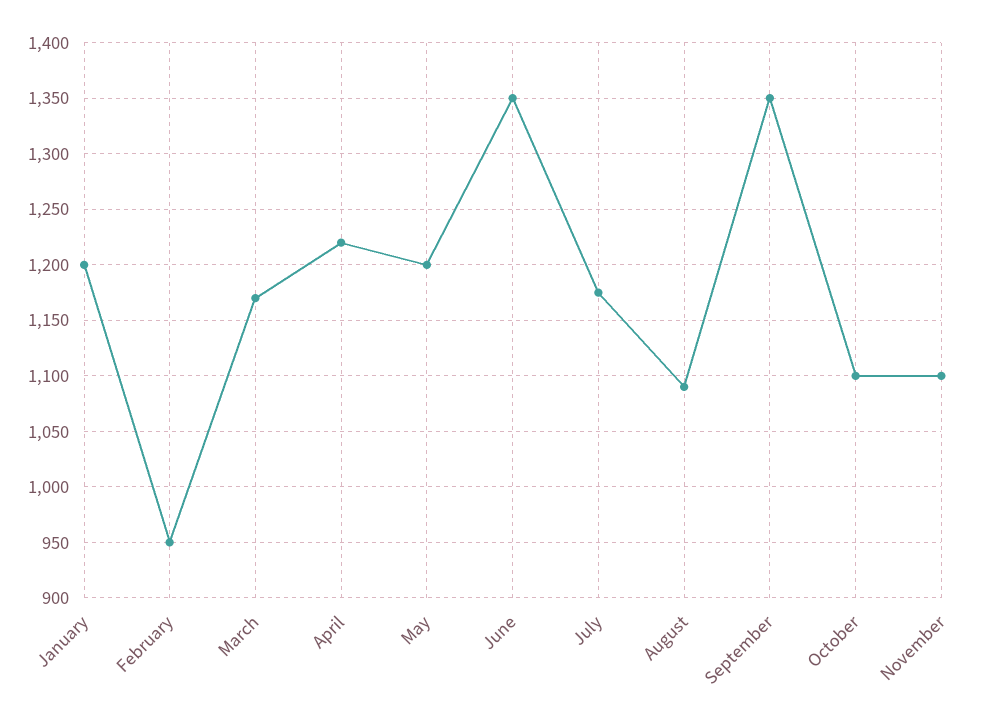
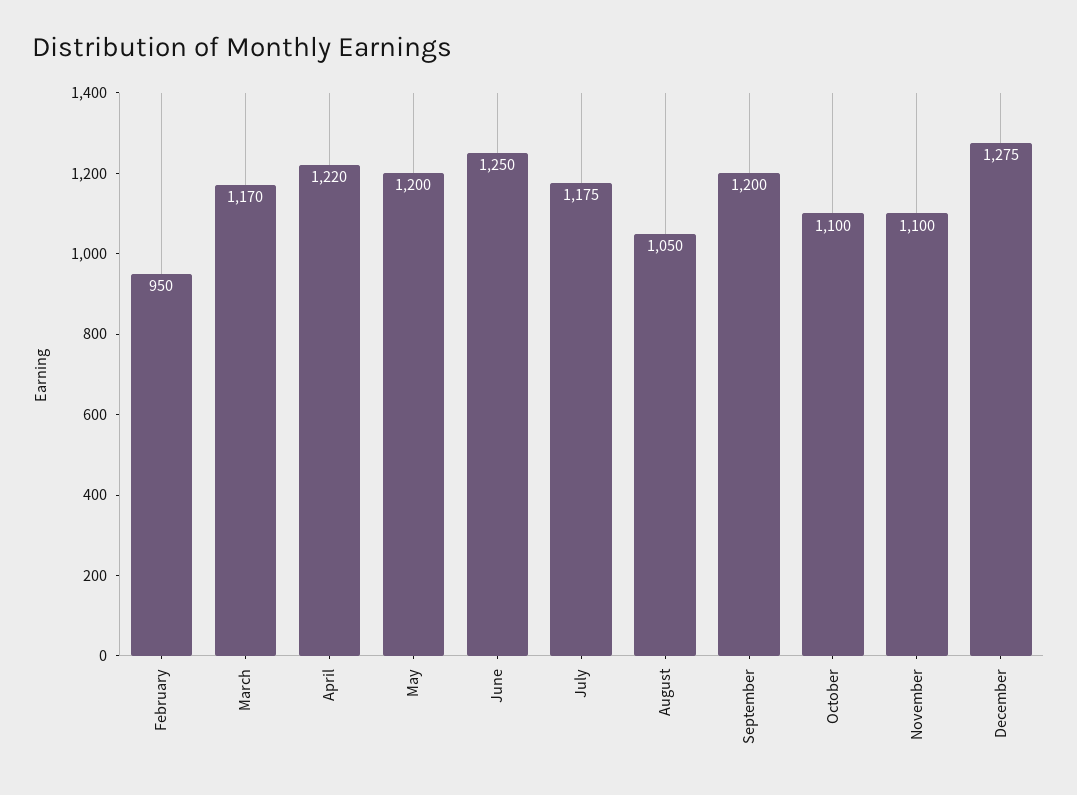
January: 1200 -> none
June: 1350 -> 1250
August: 1090 -> 1050
September: 1350 -> 1200
December: none -> 1275

